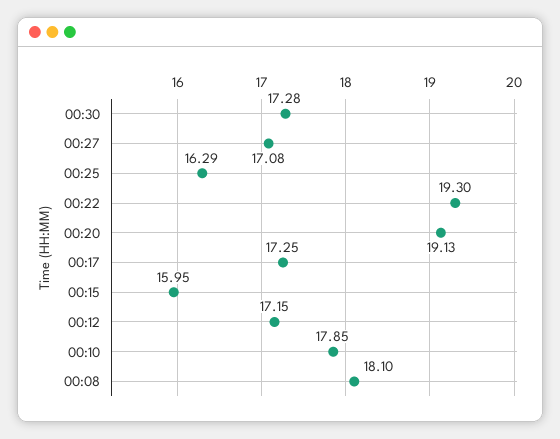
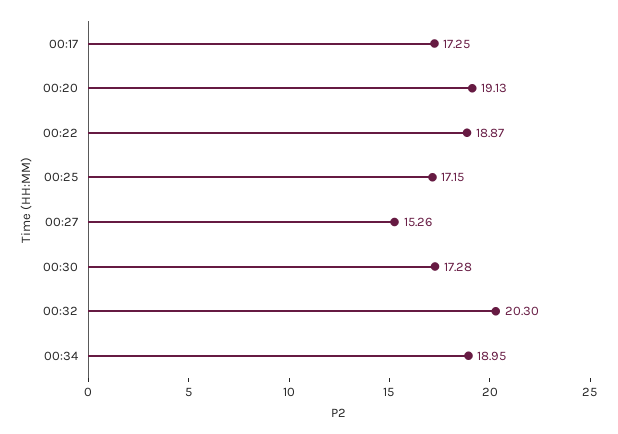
00:27: 17.08 -> 15.26
00:25: 16.29 -> 17.15
00:22: 19.3 -> 18.87
00:15: 15.95 -> none
00:12: 17.15 -> none
00:10: 17.85 -> none
00:08: 18.1 -> none
00:32: none -> 20.3
00:34: none -> 18.95

